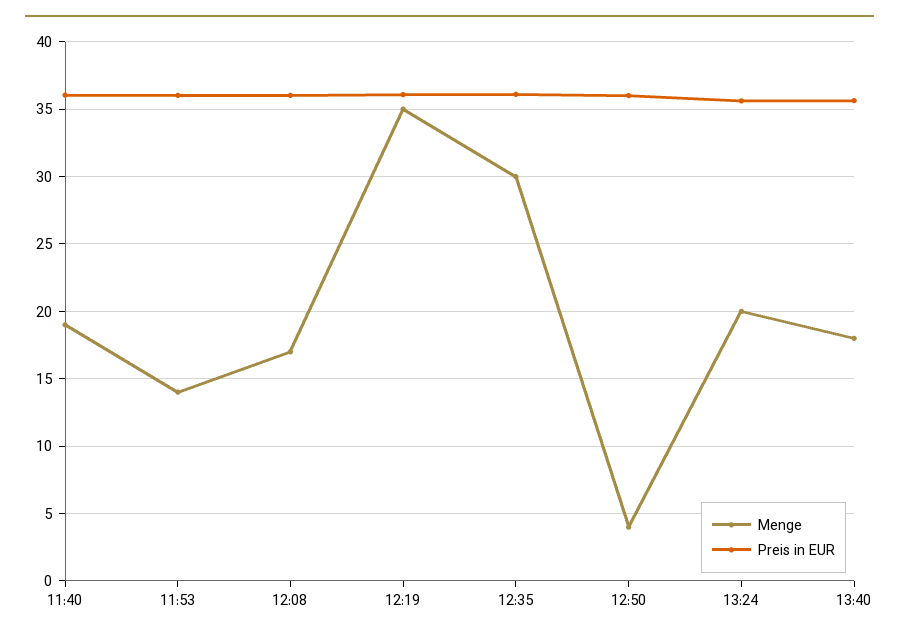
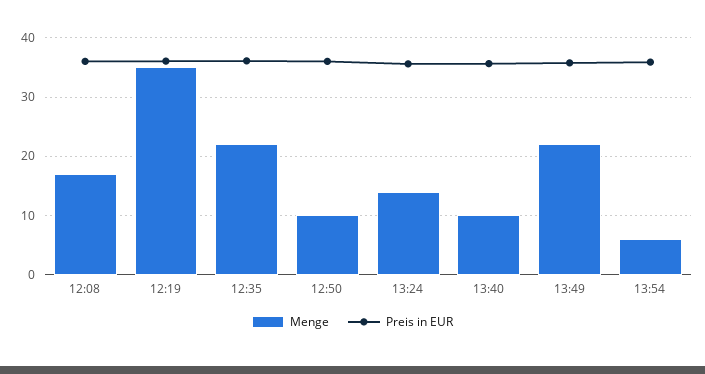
Menge, 11:40: 19 -> none
Preis in EUR, 11:40: 36 -> none
Menge, 11:53: 14 -> none
Preis in EUR, 11:53: 36 -> none
Menge, 12:35: 30 -> 22
Menge, 12:50: 4 -> 10
Menge, 13:24: 20 -> 14
Menge, 13:40: 18 -> 10
Menge, 13:49: none -> 22
Preis in EUR, 13:49: none -> 36
Menge, 13:54: none -> 6
Preis in EUR, 13:54: none -> 36

